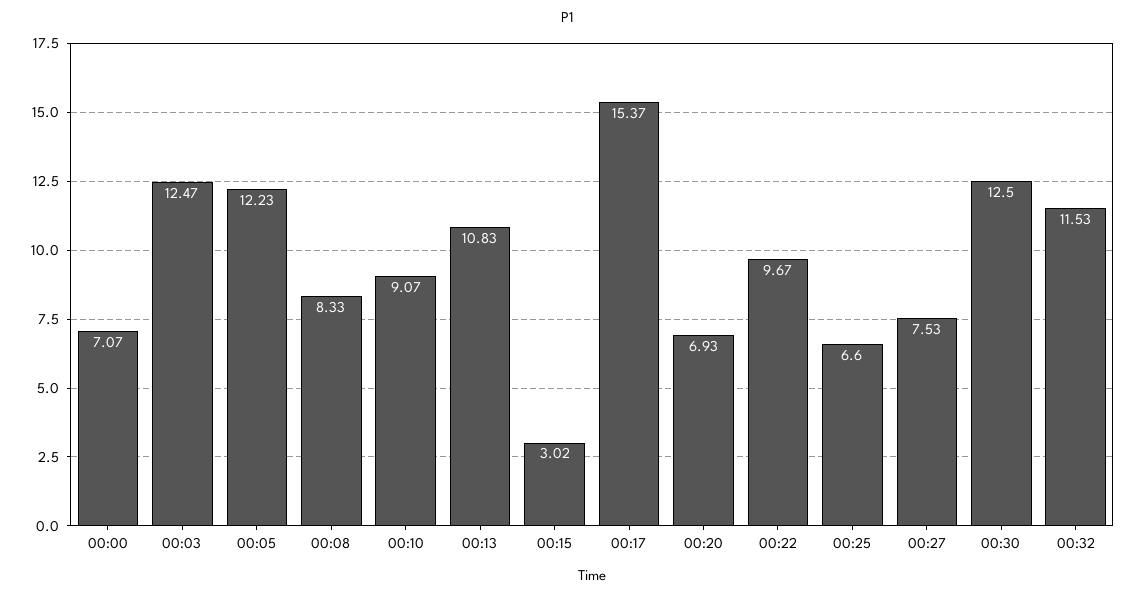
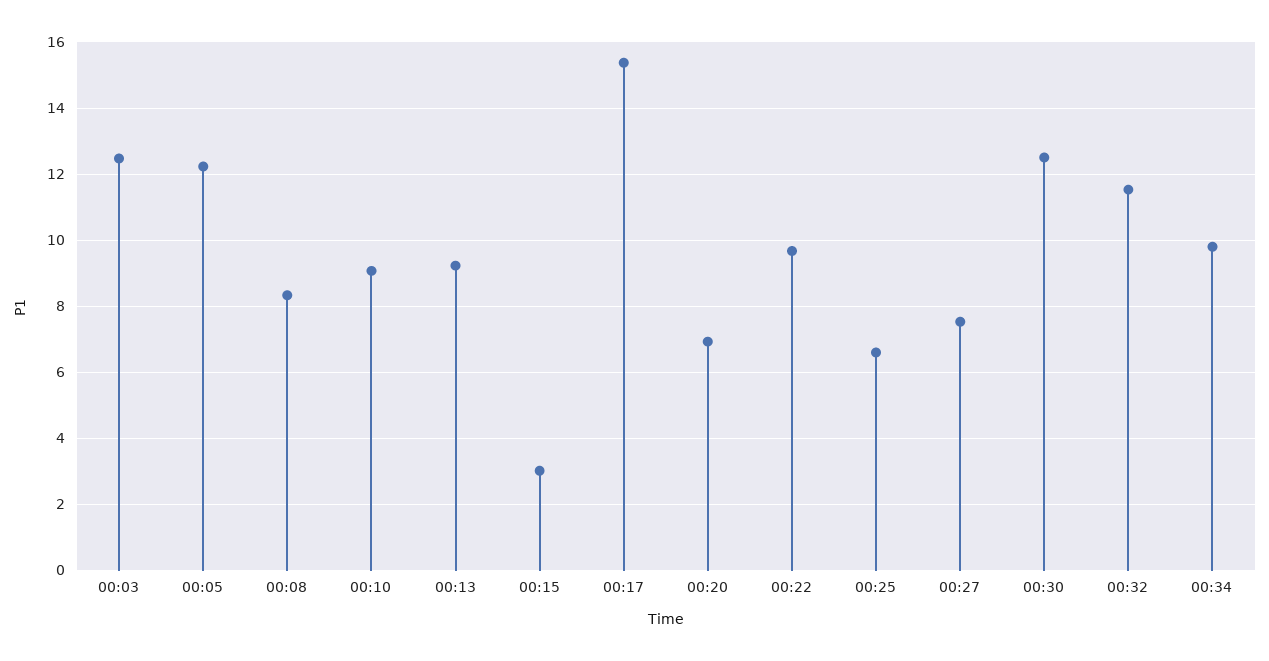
00:00: 7.07 -> none
00:13: 10.83 -> 9.2
00:34: none -> 9.8

